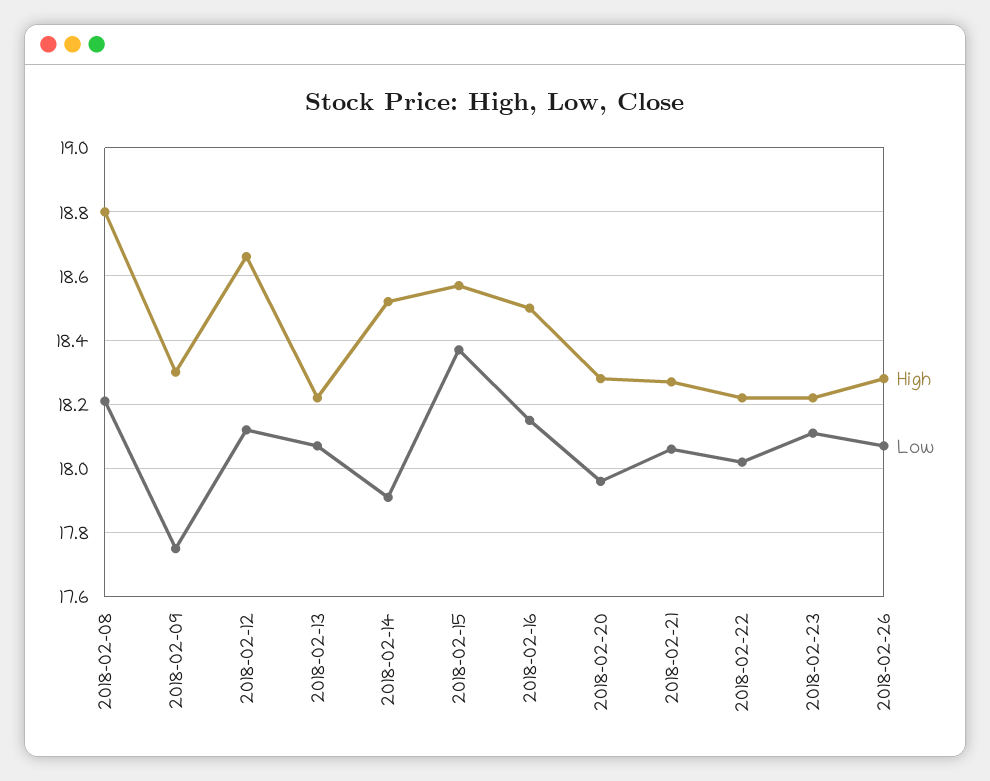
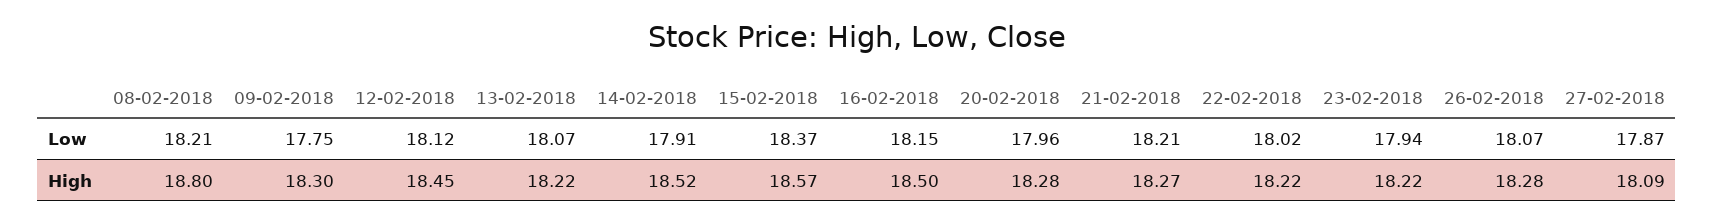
High, 2018-02-12: 18.65 -> 18.45
Low, 2018-02-21: 18.05 -> 18.21
Low, 2018-02-23: 18.1 -> 17.94
Low, 27-02-2018: none -> 17.87
High, 27-02-2018: none -> 18.09

